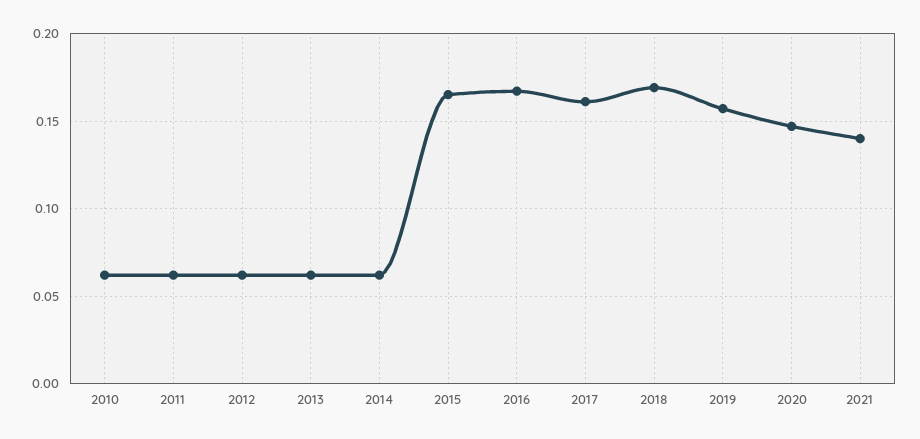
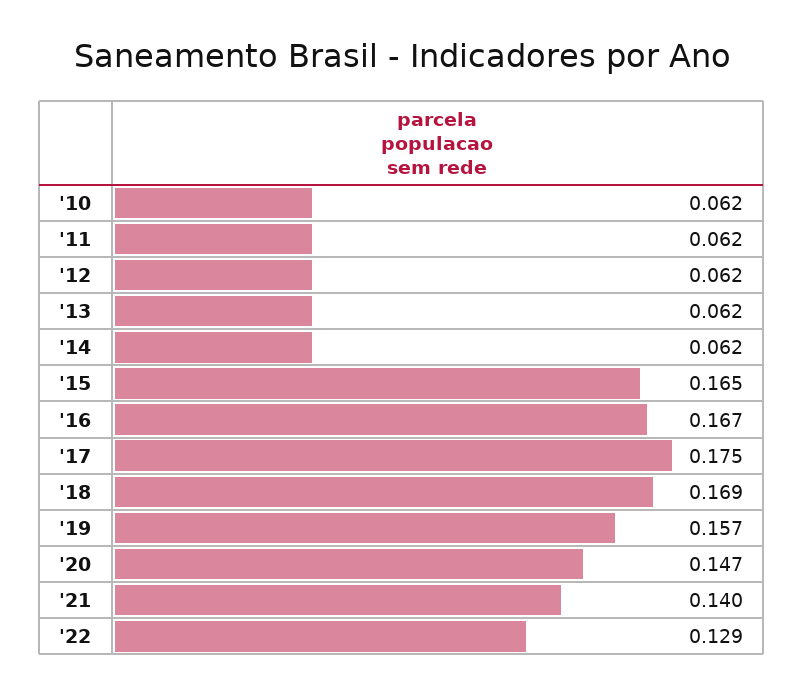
2017: 0.16 -> 0.175
'22: none -> 0.129

